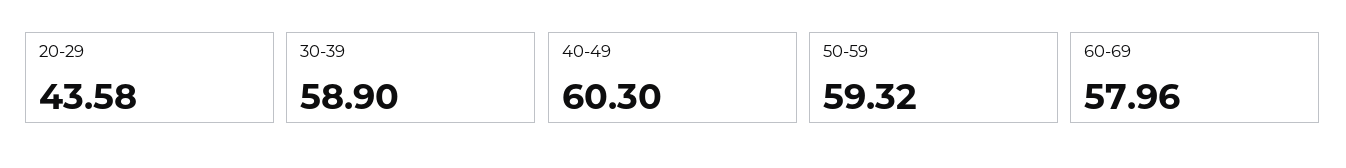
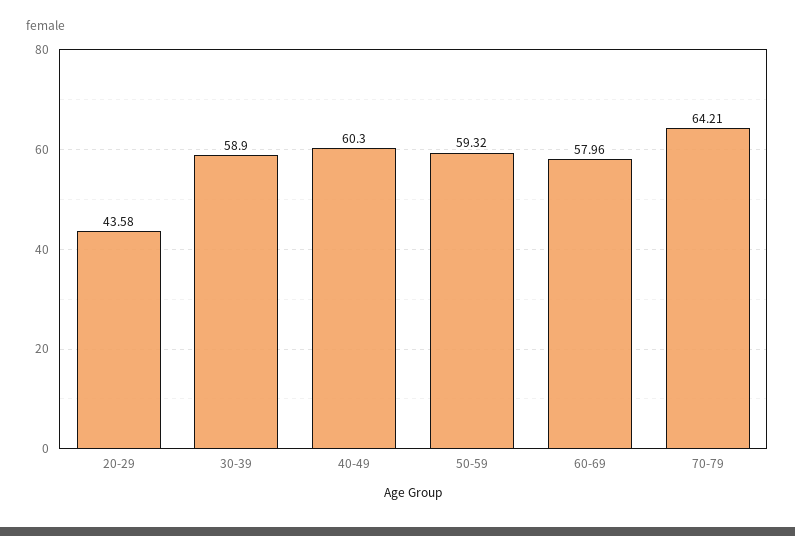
70-79: none -> 64.21

